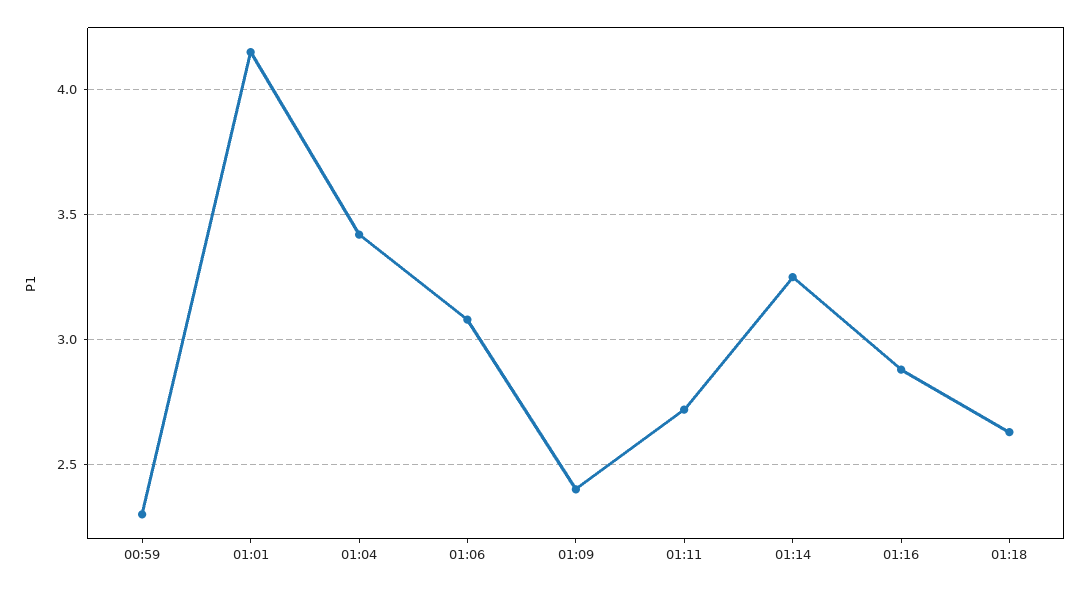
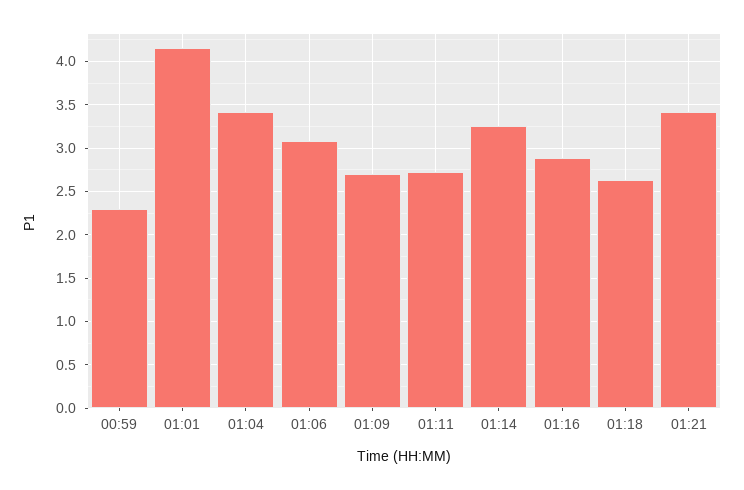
01:09: 2.4 -> 2.7
01:21: none -> 3.4

